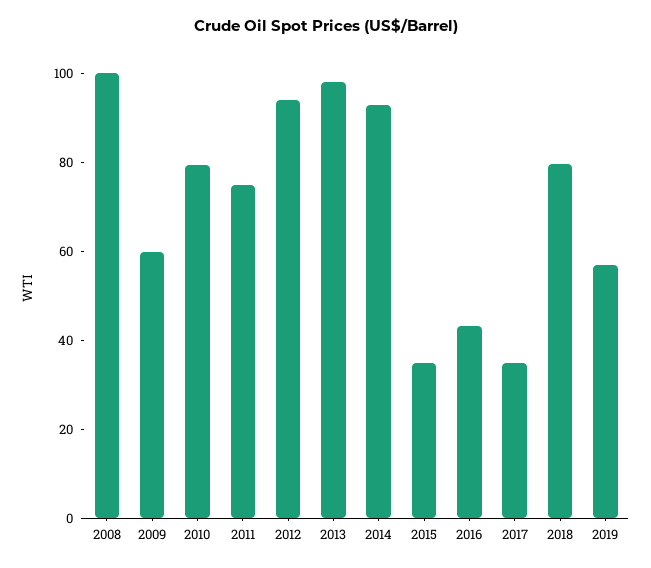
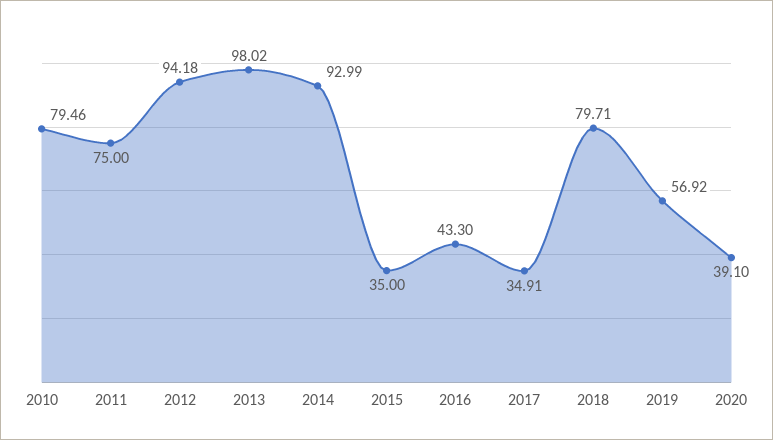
2008: 100 -> none
2009: 60 -> none
2020: none -> 39.1

